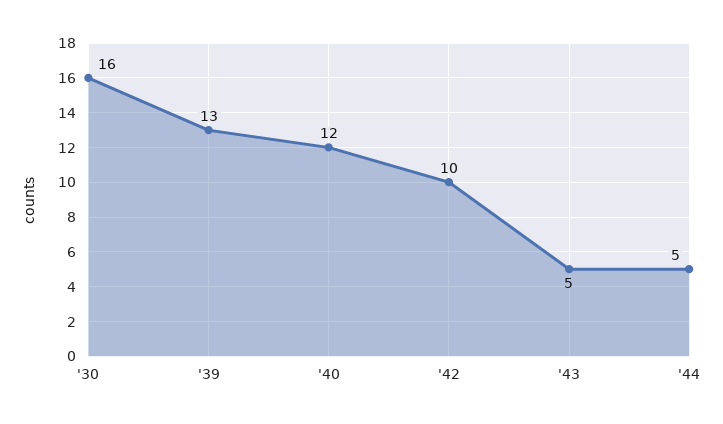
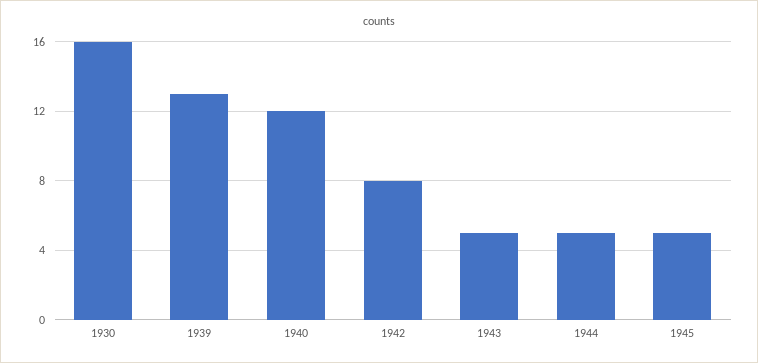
'42: 10 -> 8
1945: none -> 5

